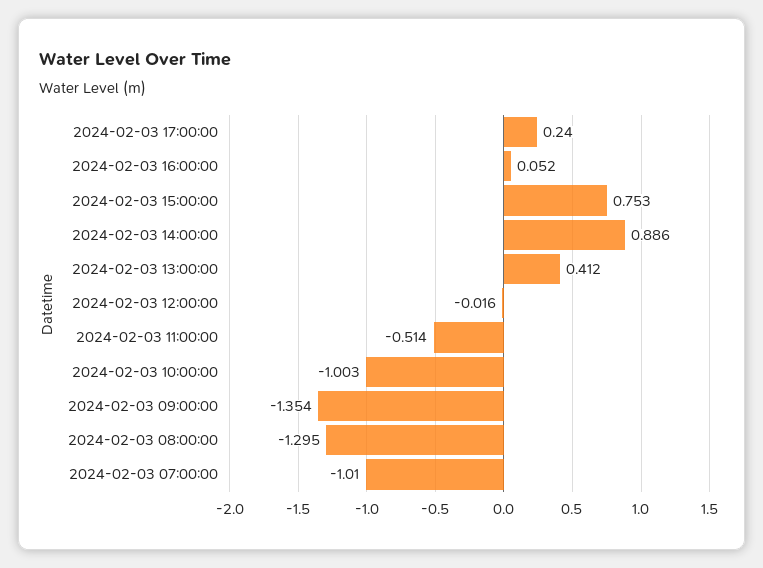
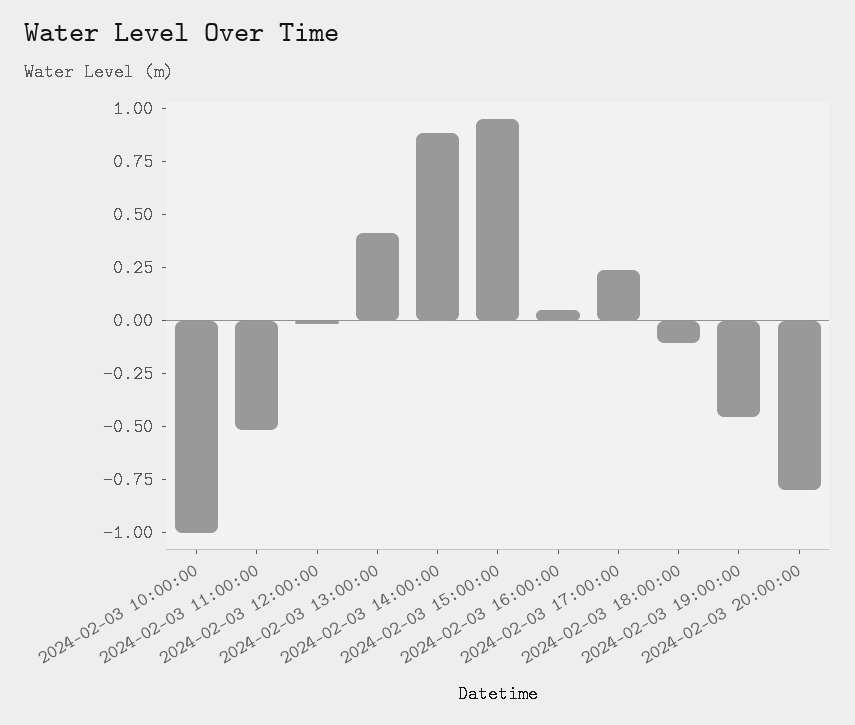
2024-02-03 15:00:00: 0.753 -> 0.95
2024-02-03 09:00:00: -1.354 -> none
2024-02-03 08:00:00: -1.295 -> none
2024-02-03 07:00:00: -1.01 -> none
2024-02-03 18:00:00: none -> -0.1
2024-02-03 19:00:00: none -> -0.45
2024-02-03 20:00:00: none -> -0.8

